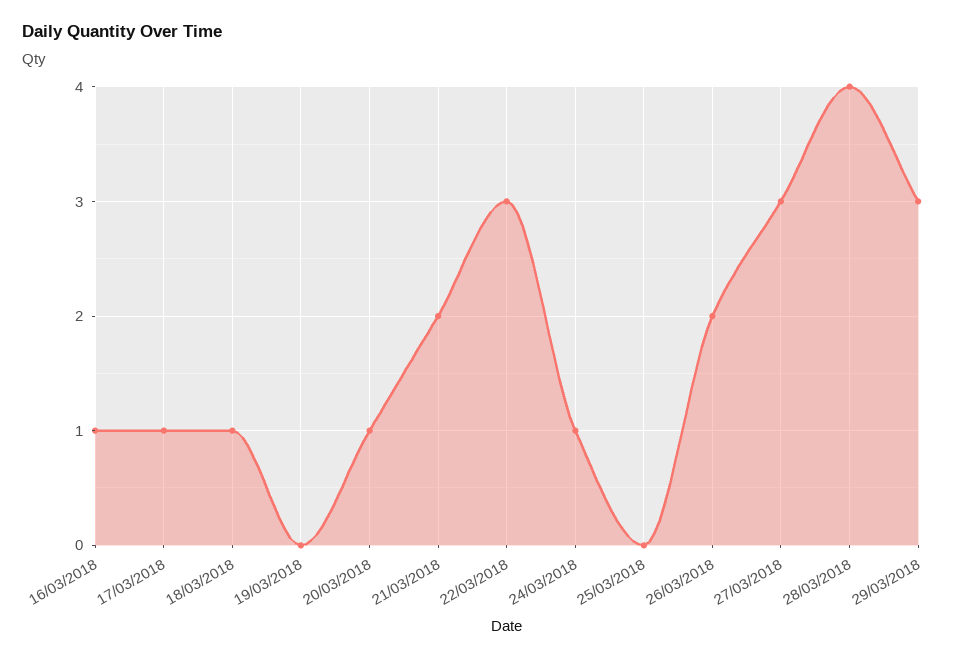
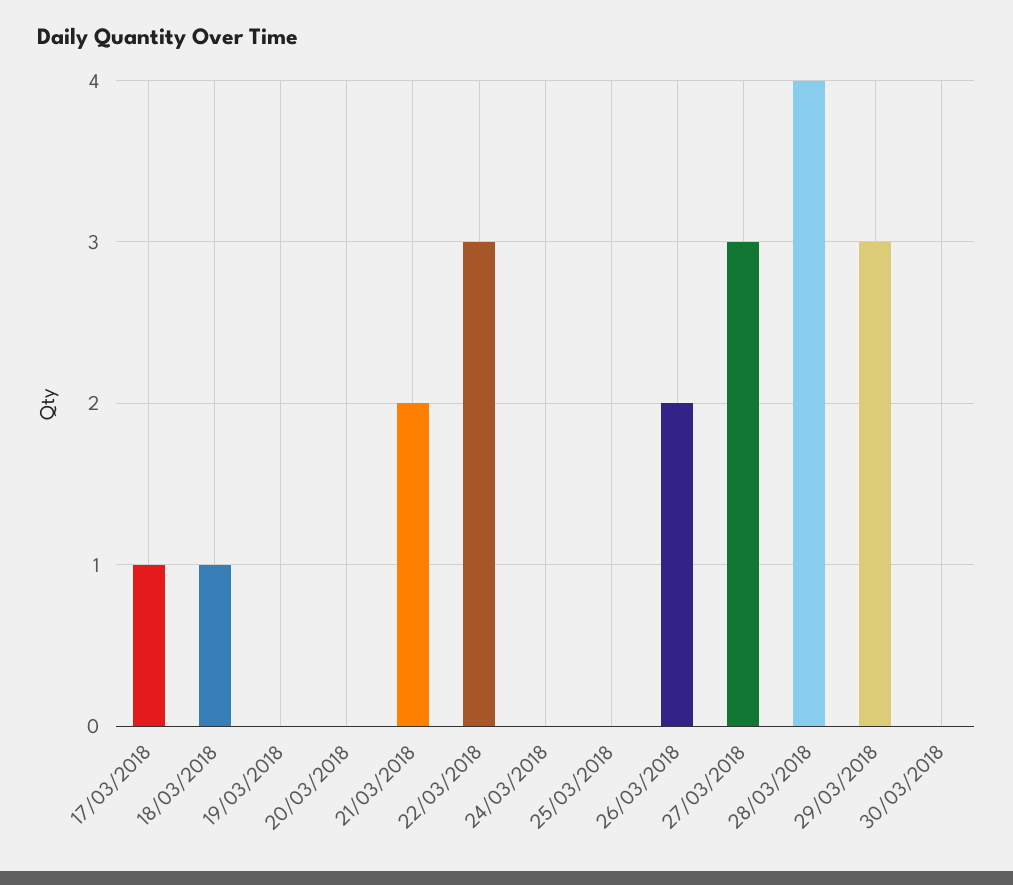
16/03/2018: 1 -> none
20/03/2018: 1 -> 0
24/03/2018: 1 -> 0
30/03/2018: none -> 0

